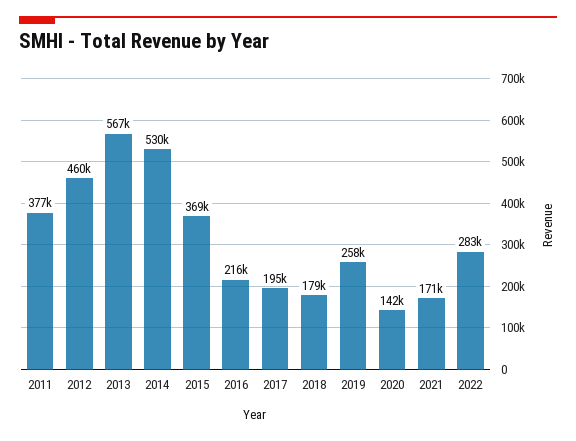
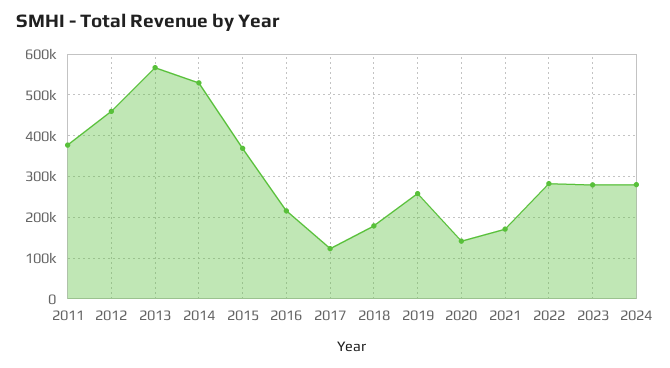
2017: 195000 -> 120000
2023: none -> 280000
2024: none -> 280000

